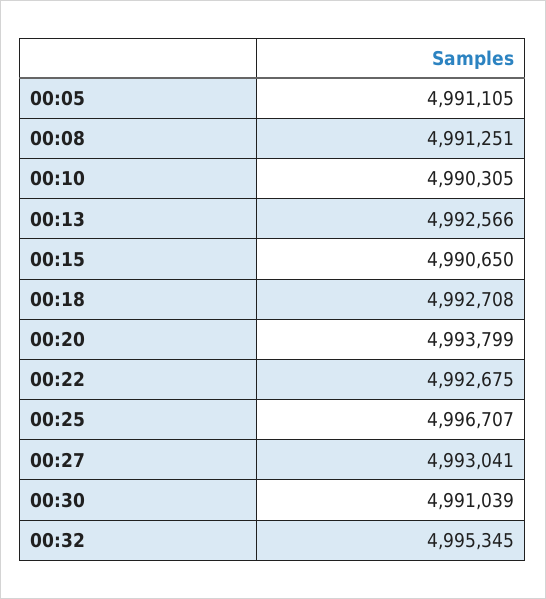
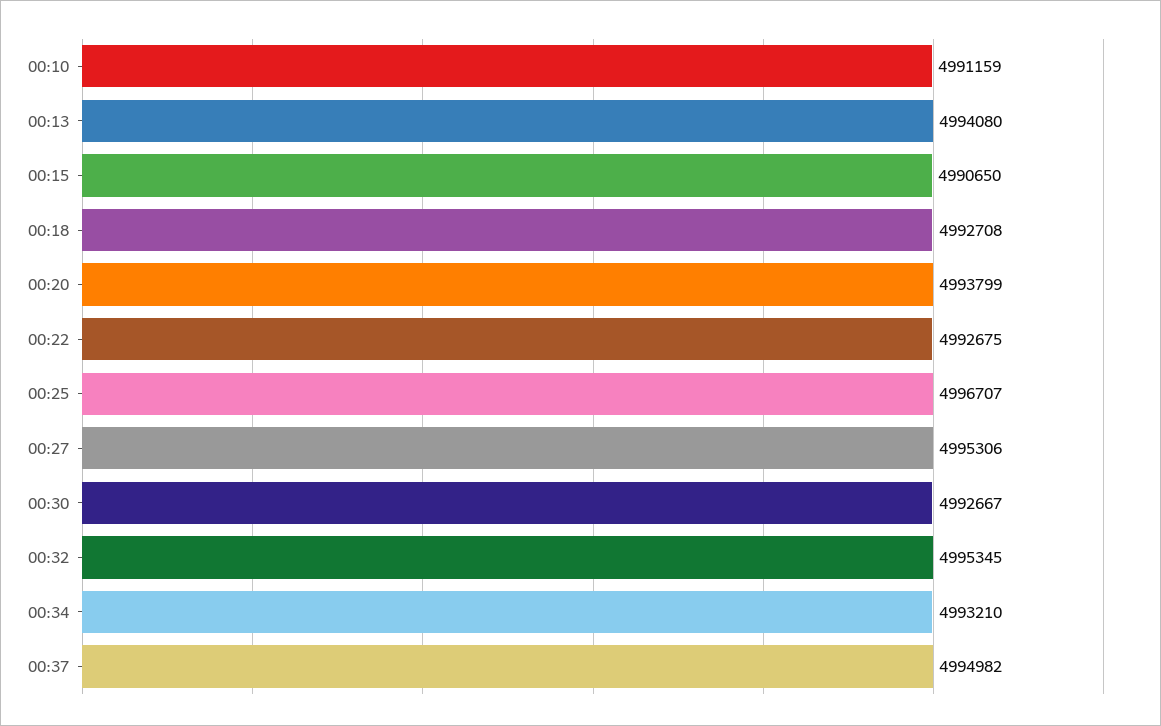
00:05: 4991105 -> none
00:08: 4991251 -> none
00:10: 4990305 -> 4991159
00:13: 4992566 -> 4994080
00:27: 4993041 -> 4995306
00:30: 4991039 -> 4992667
00:34: none -> 4993210
00:37: none -> 4994982

